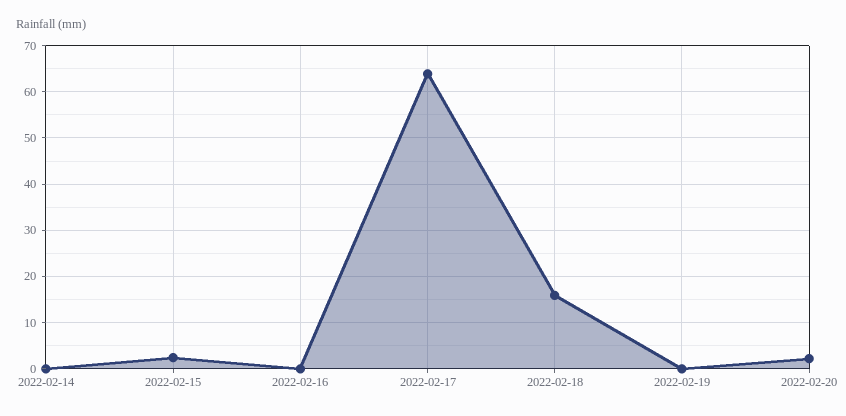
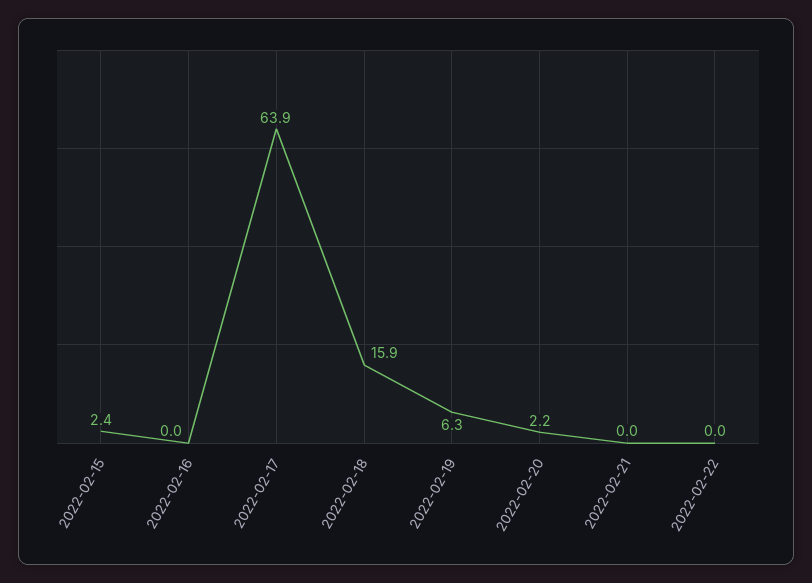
2022-02-14: 0 -> none
2022-02-19: 0 -> 6.3
2022-02-21: none -> 0
2022-02-22: none -> 0

